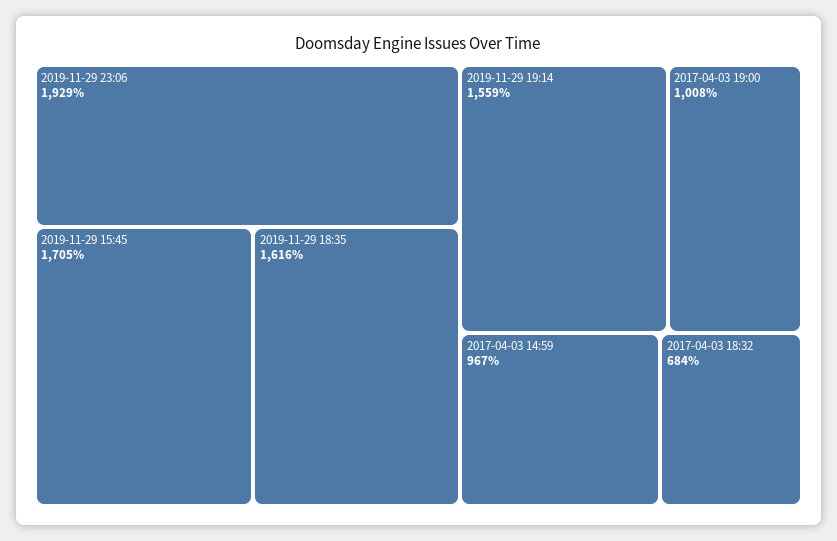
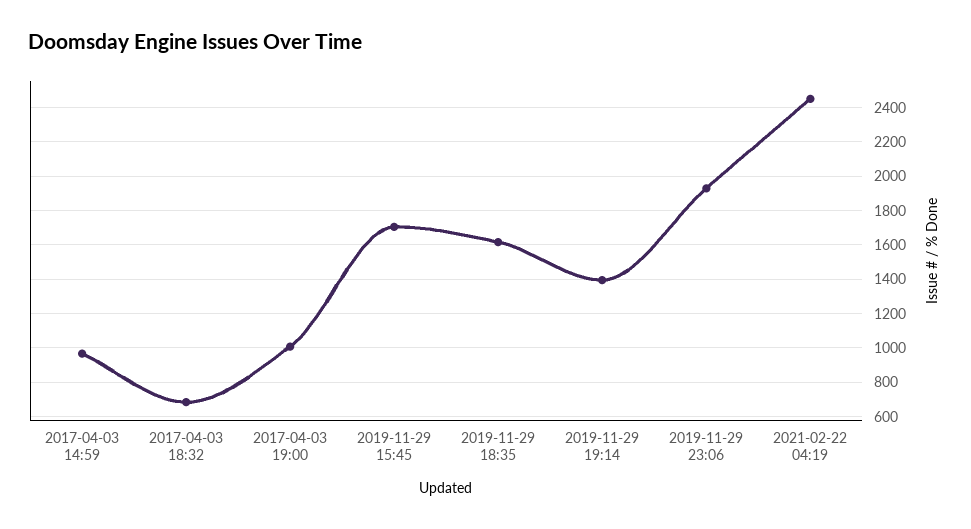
2019-11-29 19:14: 1559 -> 1400
2021-02-22 04:19: none -> 2450

